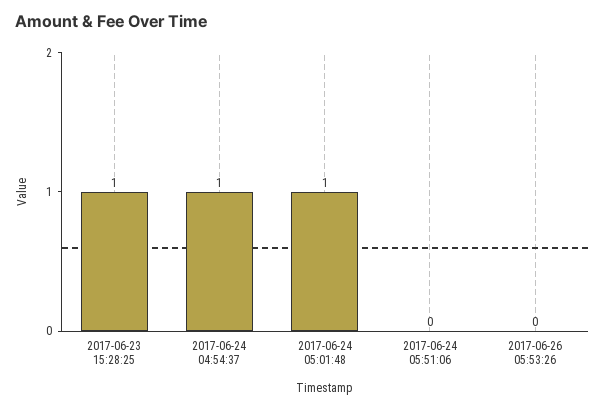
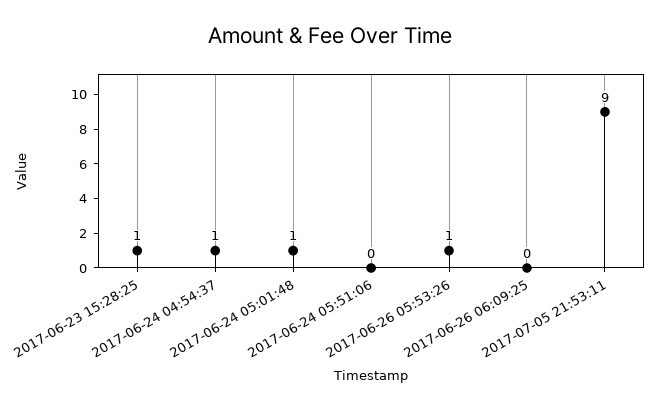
2017-06-26 05:53:26: 0 -> 1
2017-06-26 06:09:25: none -> 0
2017-07-05 21:53:11: none -> 9

